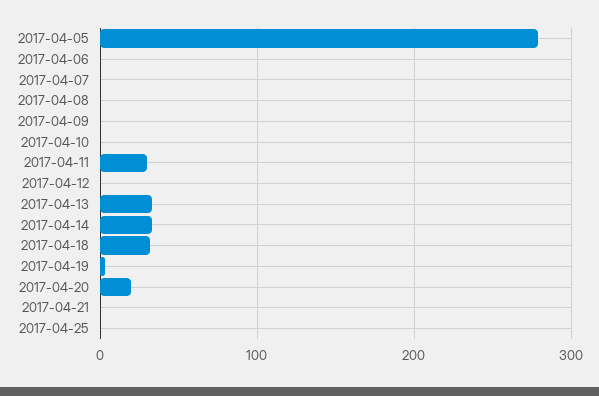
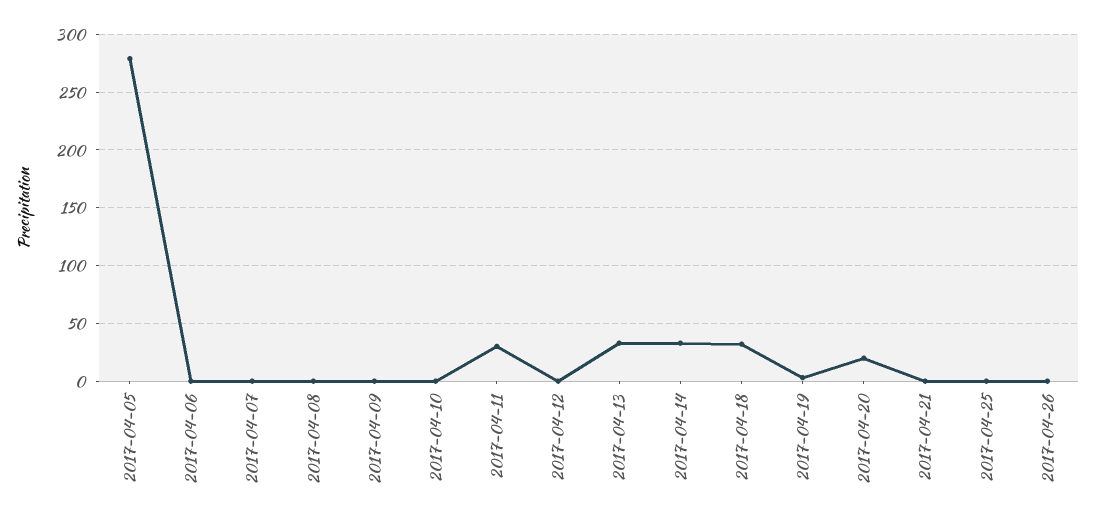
2017-04-26: none -> 0

